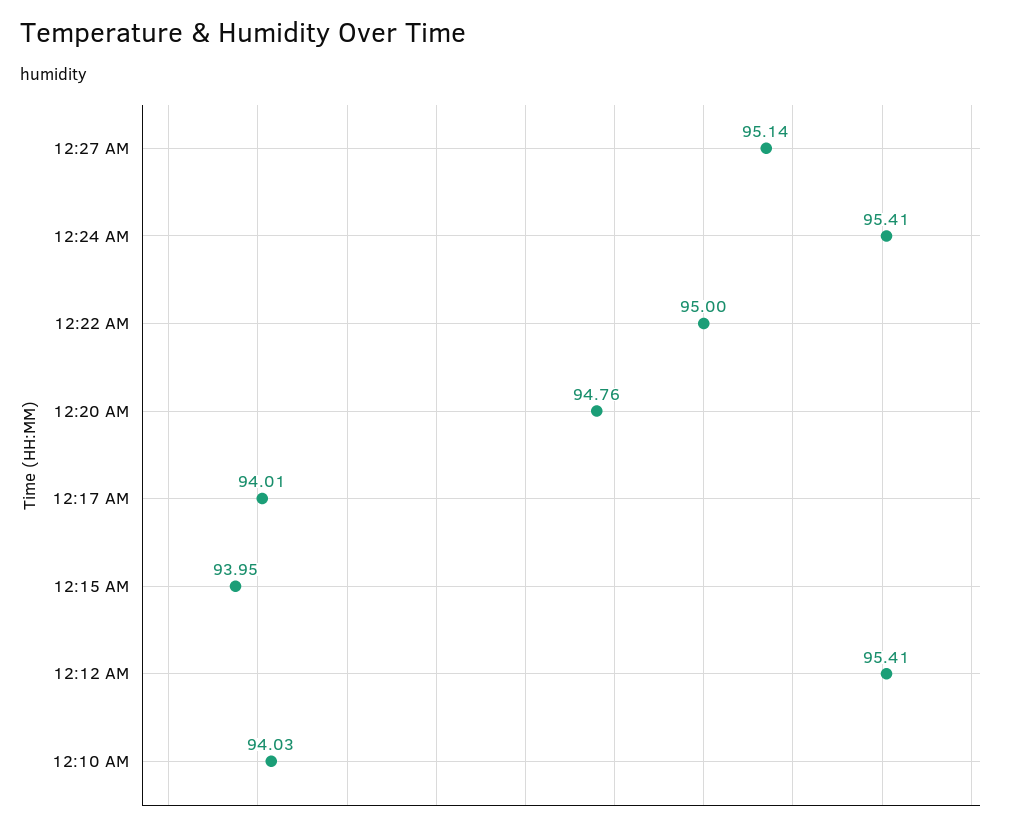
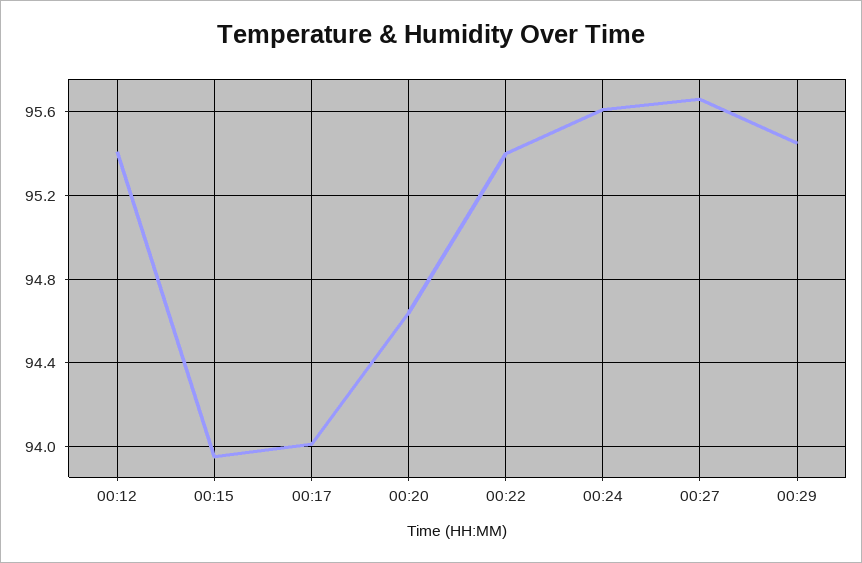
12:27 AM: 95.14 -> 95.65
12:24 AM: 95.41 -> 95.6
12:22 AM: 95 -> 95.4
12:20 AM: 94.76 -> 94.65
12:10 AM: 94.03 -> none
00:29: none -> 95.45

